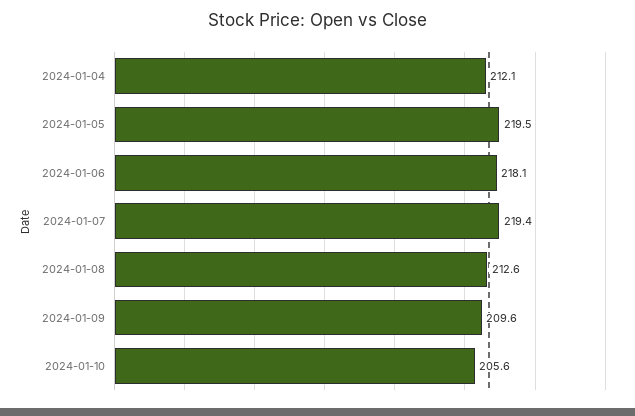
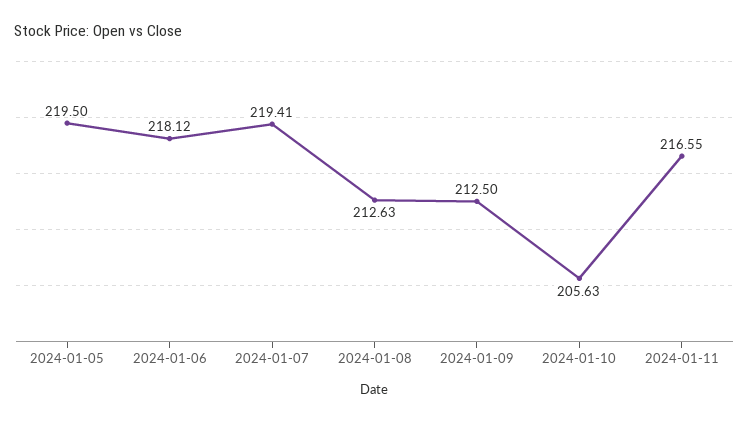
2024-01-04: 212.1 -> none
2024-01-09: 209.6 -> 212.5
2024-01-11: none -> 216.55

